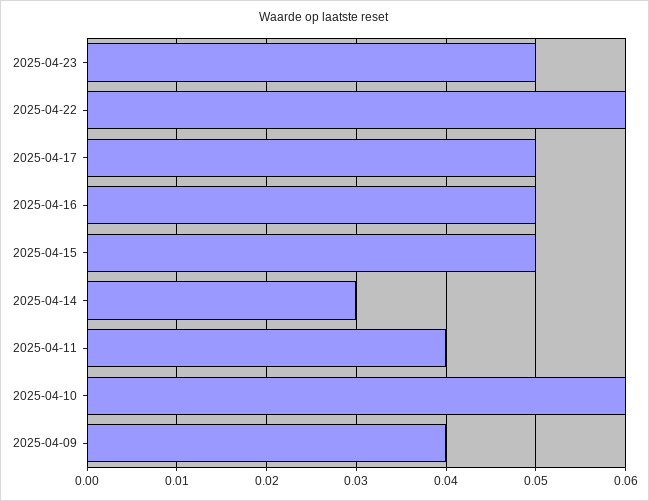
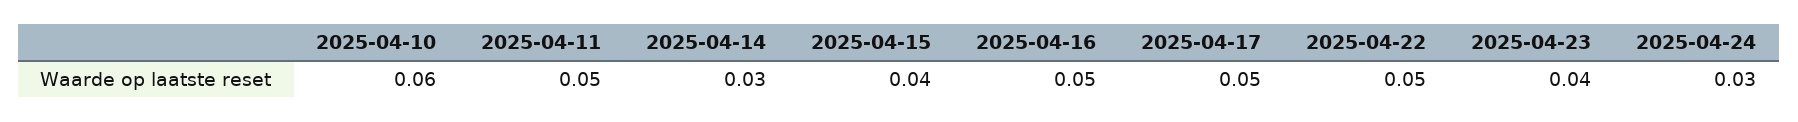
2025-04-23: 0.05 -> 0.04
2025-04-22: 0.06 -> 0.05
2025-04-15: 0.05 -> 0.04
2025-04-11: 0.04 -> 0.05
2025-04-09: 0.04 -> none
2025-04-24: none -> 0.03

